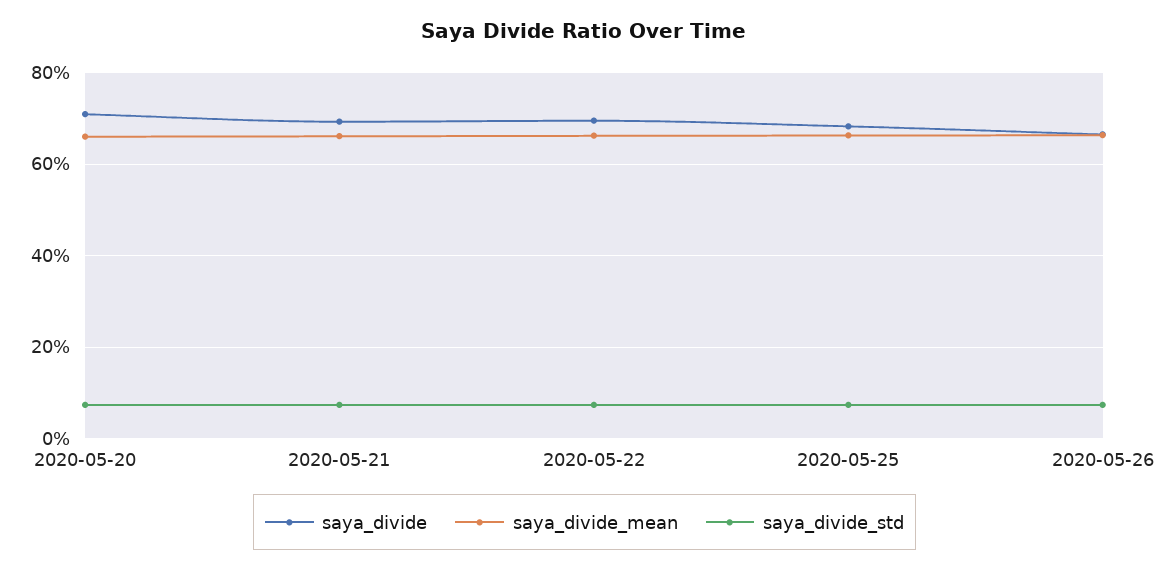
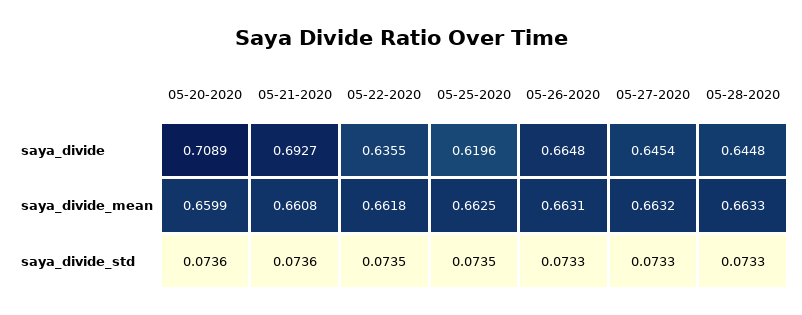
saya_divide, 2020-05-22: 0.7 -> 0.6355
saya_divide, 2020-05-25: 0.68 -> 0.6196
saya_divide, 05-27-2020: none -> 0.6454
saya_divide, 05-28-2020: none -> 0.6448
saya_divide_mean, 05-27-2020: none -> 0.6632
saya_divide_mean, 05-28-2020: none -> 0.6633
saya_divide_std, 05-27-2020: none -> 0.0733
saya_divide_std, 05-28-2020: none -> 0.0733

